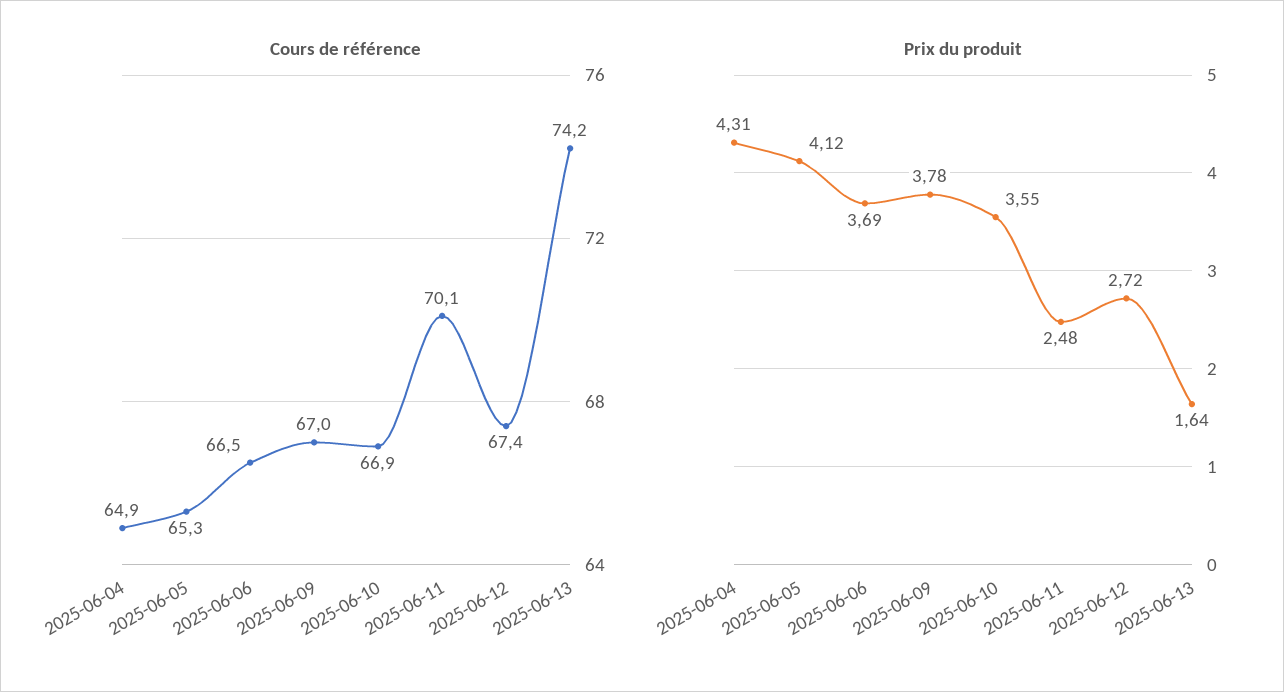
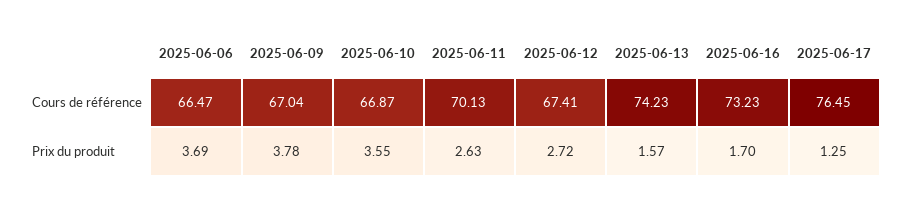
Cours de référence, 2025-06-04: 64.9 -> none
Cours de référence, 2025-06-05: 65.3 -> none
Prix du produit, 2025-06-04: 4.31 -> none
Prix du produit, 2025-06-05: 4.12 -> none
Prix du produit, 2025-06-11: 2.48 -> 2.63
Prix du produit, 2025-06-13: 1.64 -> 1.57
Cours de référence, 2025-06-16: none -> 73.23
Cours de référence, 2025-06-17: none -> 76.45
Prix du produit, 2025-06-16: none -> 1.7
Prix du produit, 2025-06-17: none -> 1.25

